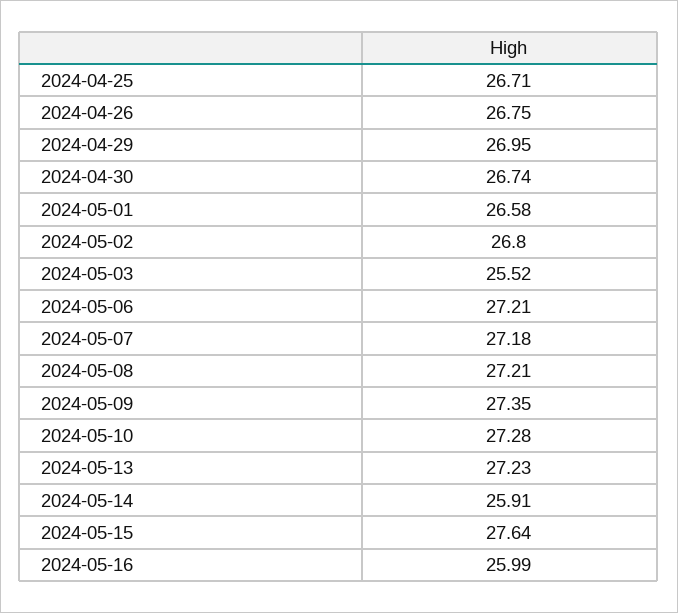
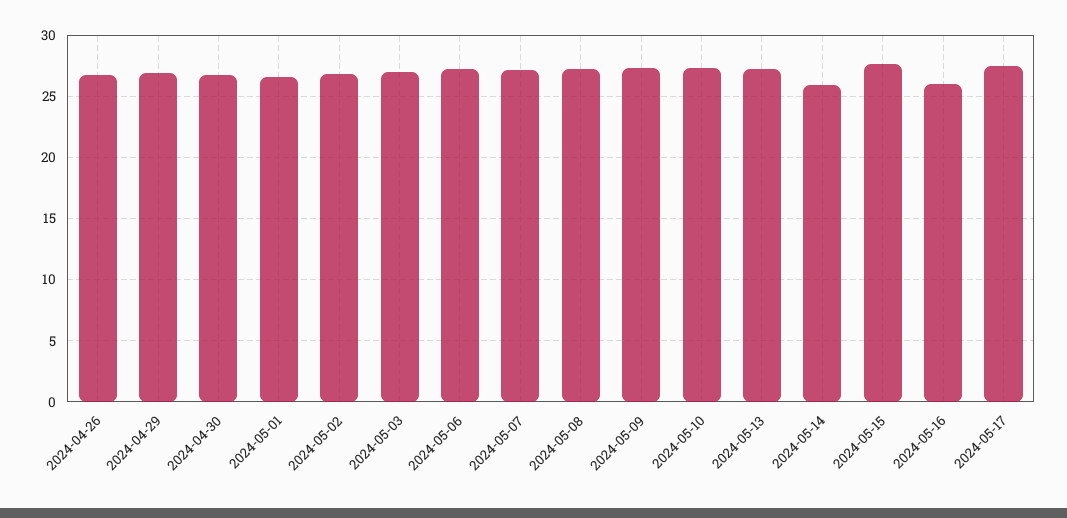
2024-04-25: 26.71 -> none
2024-05-03: 25.52 -> 27
2024-05-17: none -> 27.5

